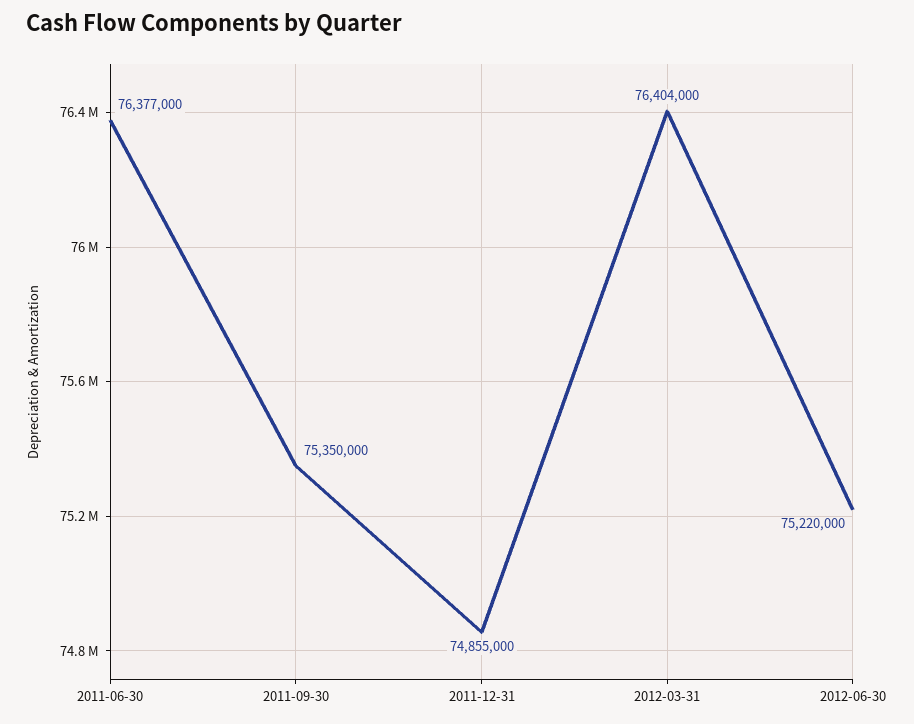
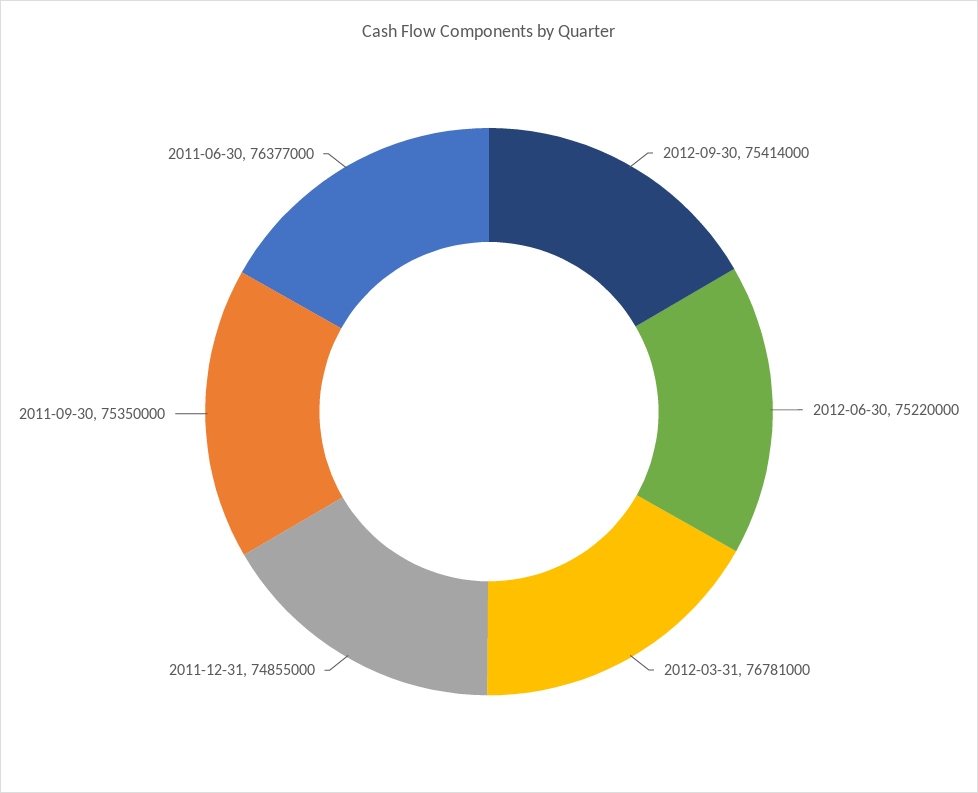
2012-03-31: 76404000 -> 76781000
2012-09-30: none -> 75414000

